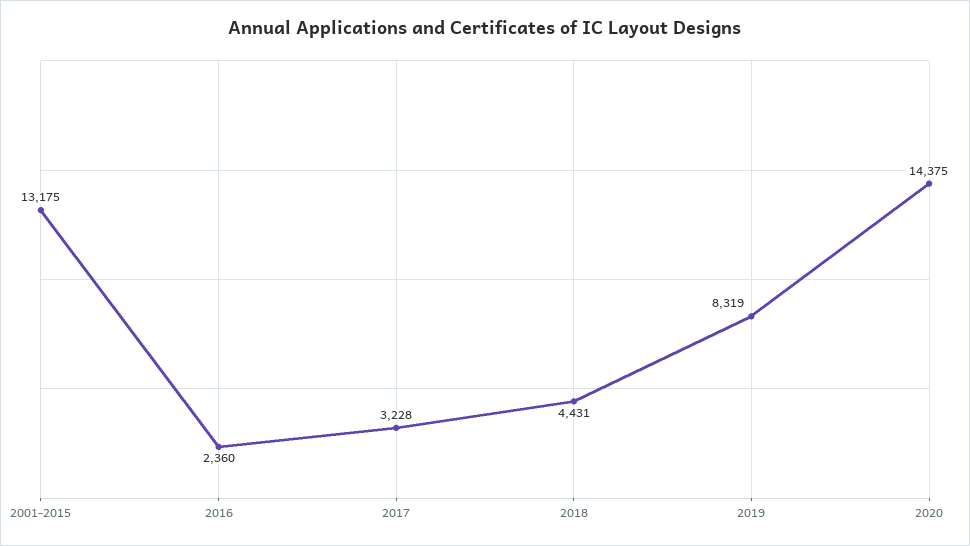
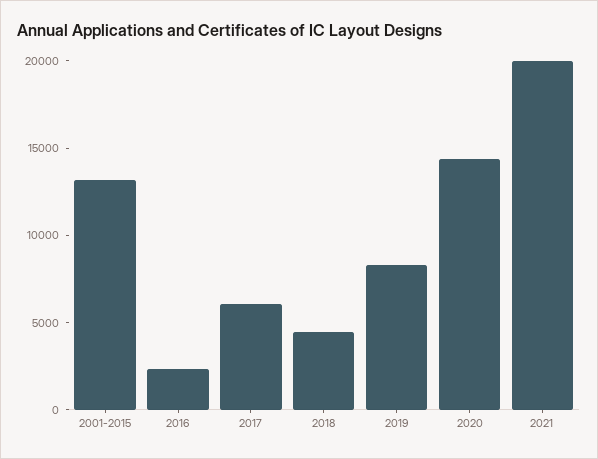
2017: 3228 -> 6000
2021: none -> 20000

